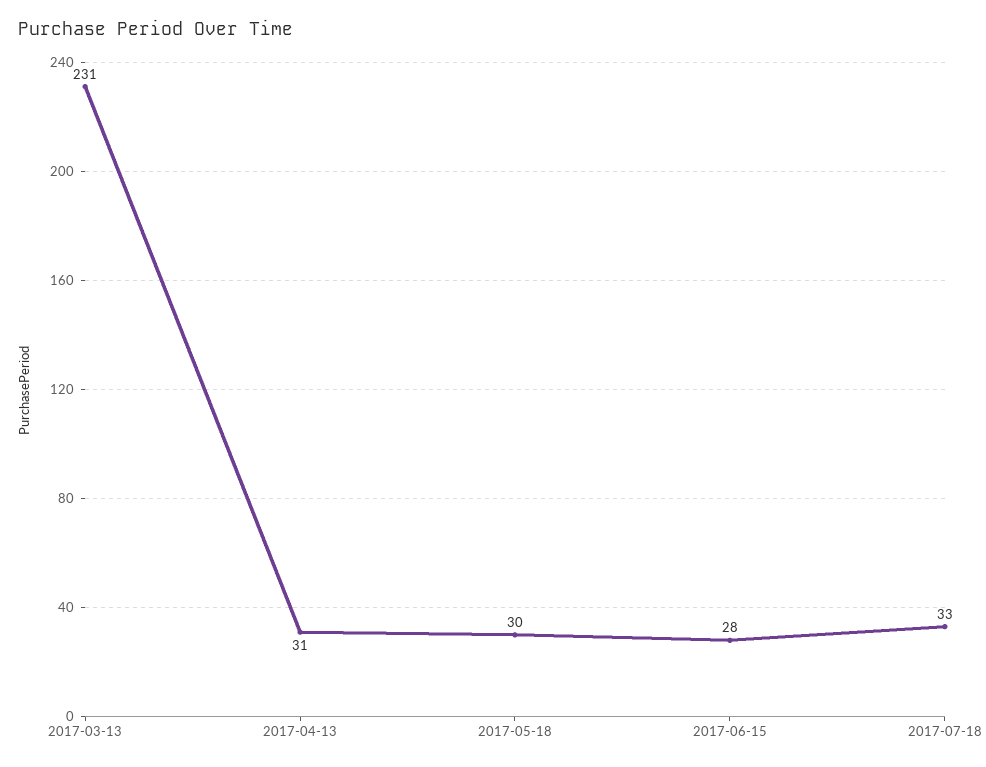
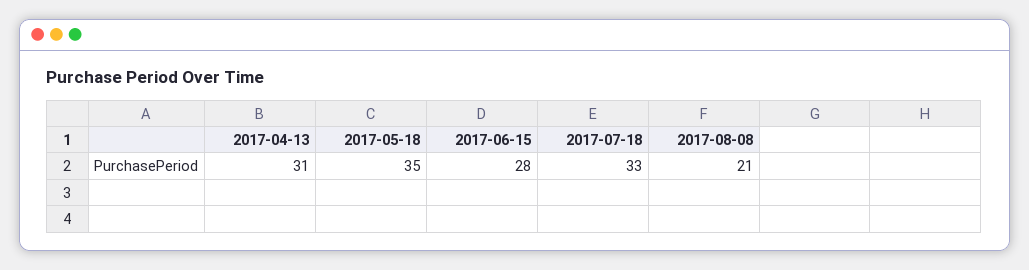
2017-03-13: 231 -> none
2017-05-18: 30 -> 35
2017-08-08: none -> 21

